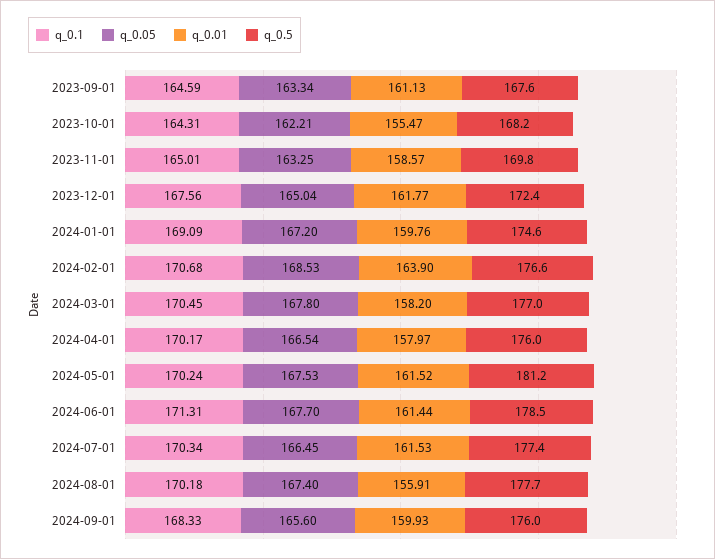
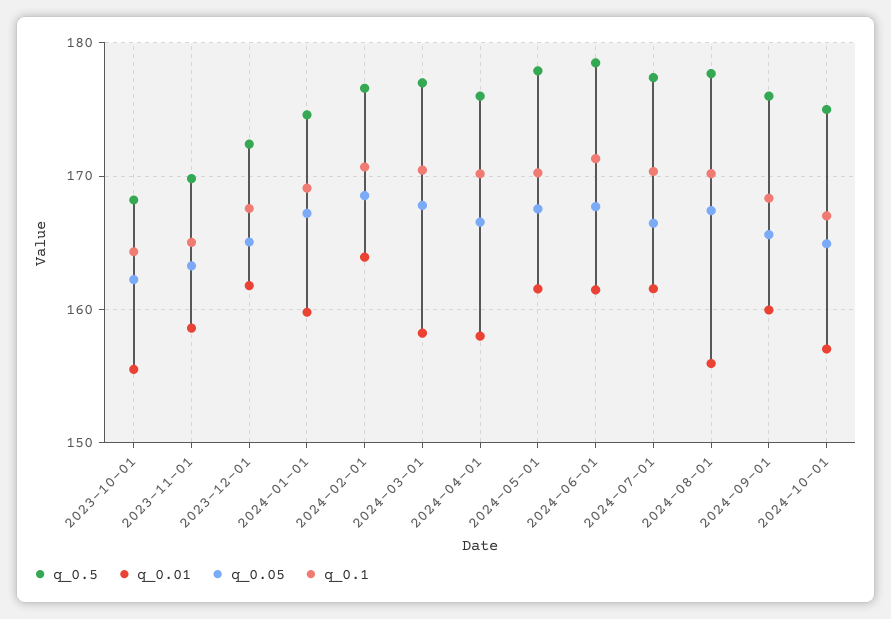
q_0.1, 2023-09-01: 164.59 -> none
q_0.05, 2023-09-01: 163.34 -> none
q_0.01, 2023-09-01: 161.13 -> none
q_0.5, 2023-09-01: 167.6 -> none
q_0.5, 2024-05-01: 181.2 -> 178
q_0.5, 2024-10-01: none -> 175
q_0.01, 2024-10-01: none -> 157
q_0.05, 2024-10-01: none -> 165
q_0.1, 2024-10-01: none -> 167

